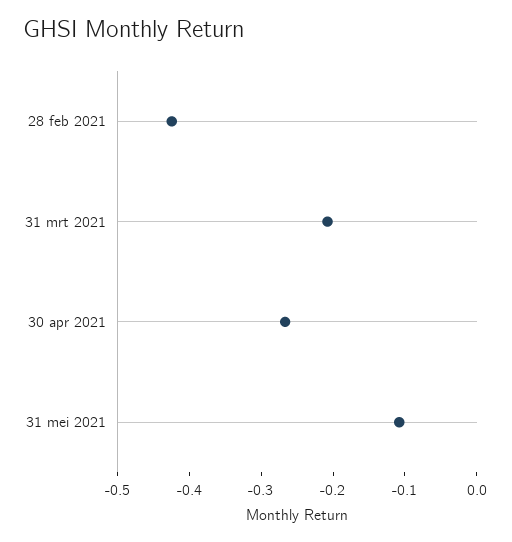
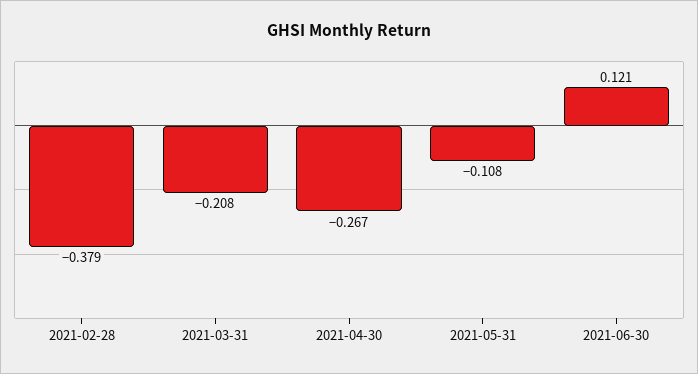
28 feb 2021: -0.42 -> -0.379
2021-06-30: none -> 0.121

